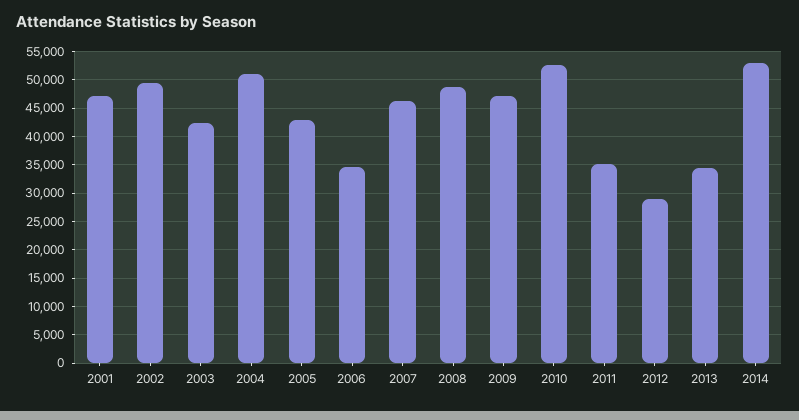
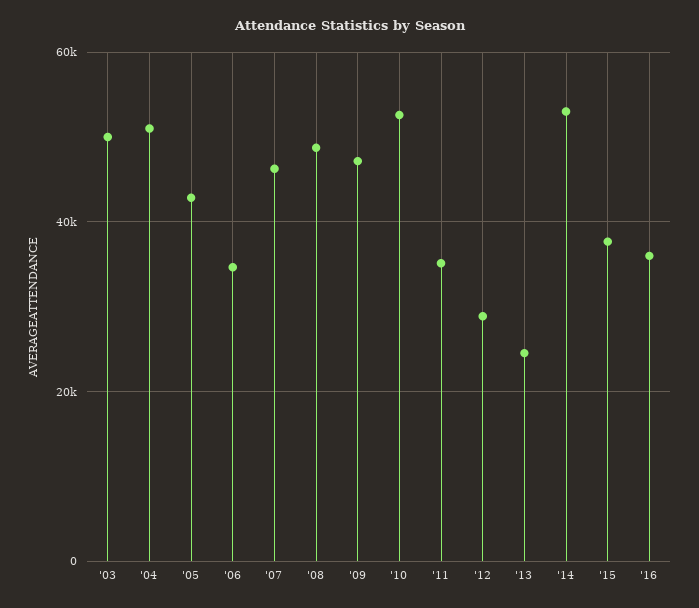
2001: 47500 -> none
2002: 50000 -> none
2003: 42500 -> 50000
2013: 35000 -> 24000
'15: none -> 38000
'16: none -> 36000

